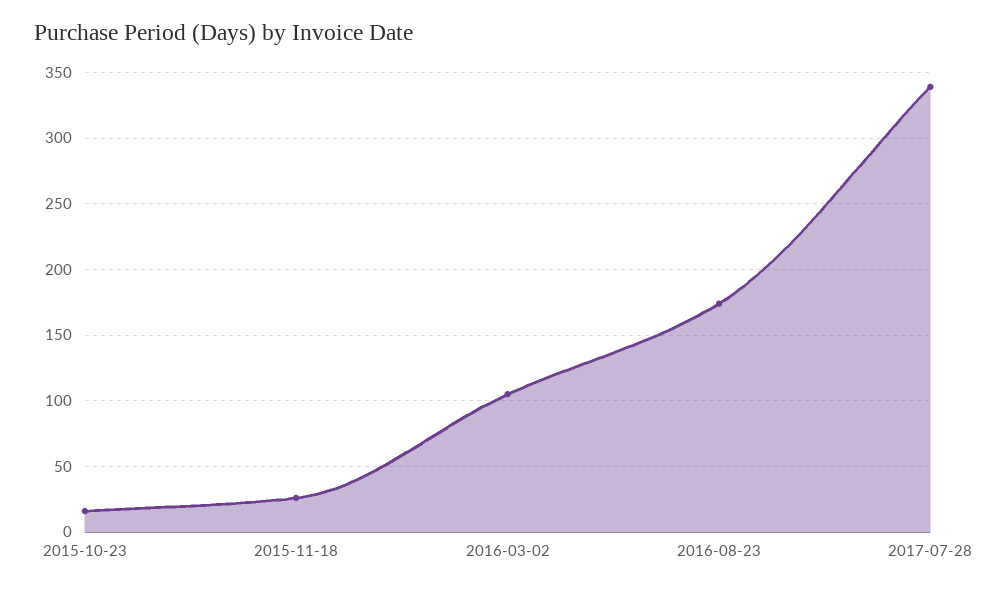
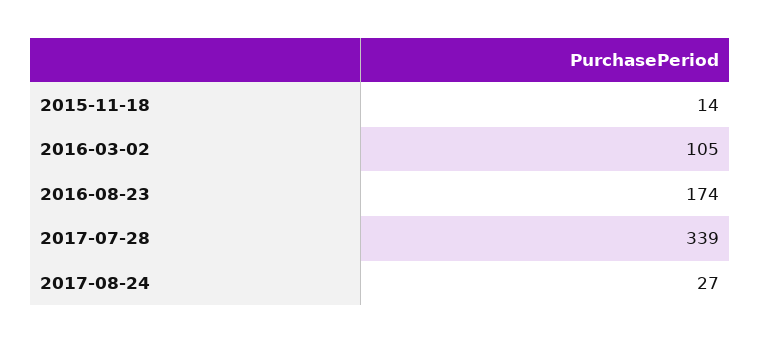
2015-10-23: 15 -> none
2015-11-18: 25 -> 14
2017-08-24: none -> 27

